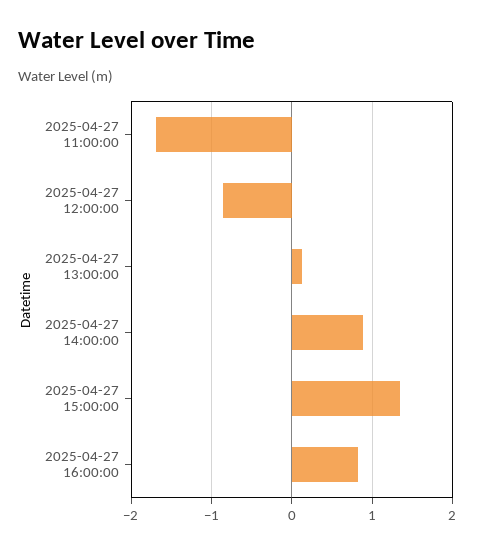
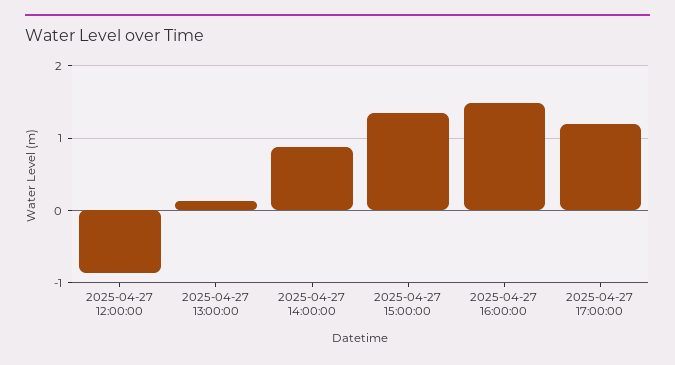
2025-04-27 11:00:00: -1.7 -> none
2025-04-27 16:00:00: 0.8 -> 1.5
2025-04-27 17:00:00: none -> 1.2

